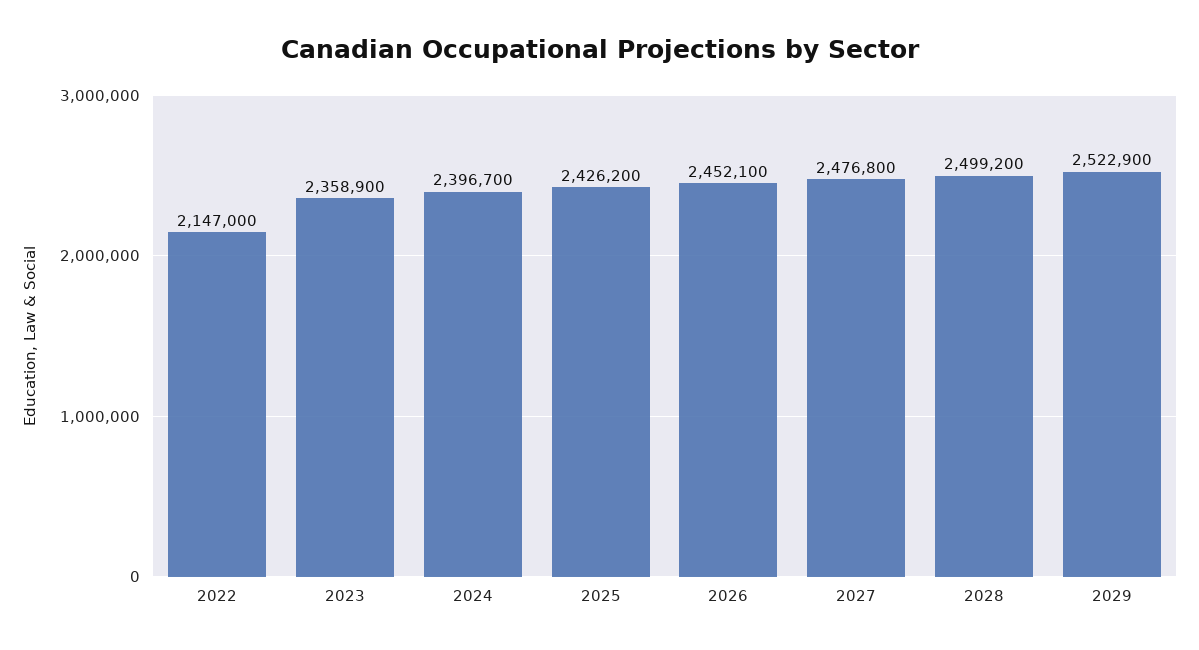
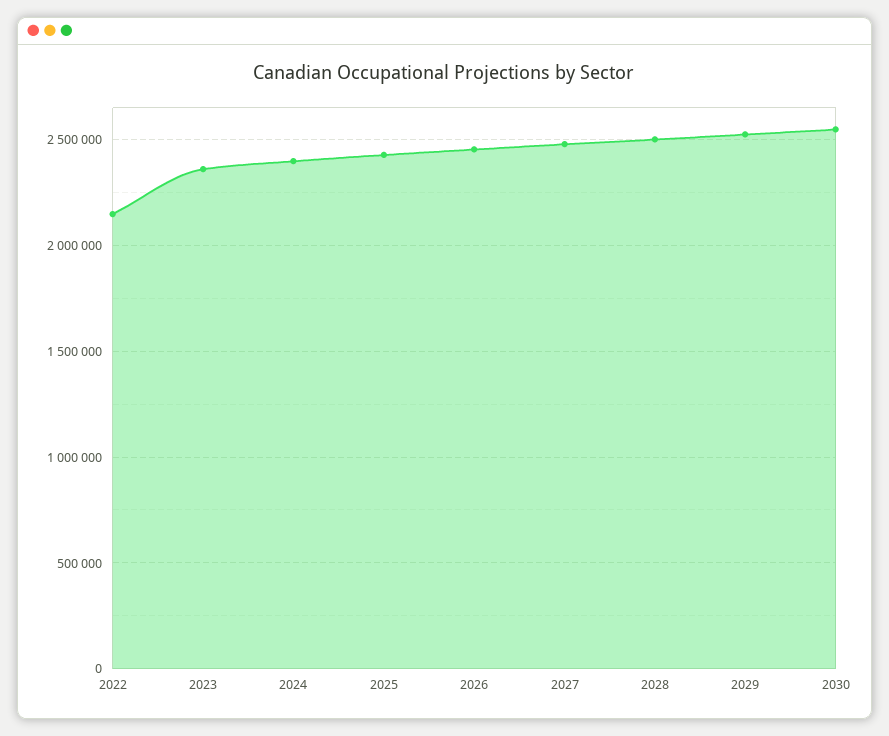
2030: none -> 2550000

